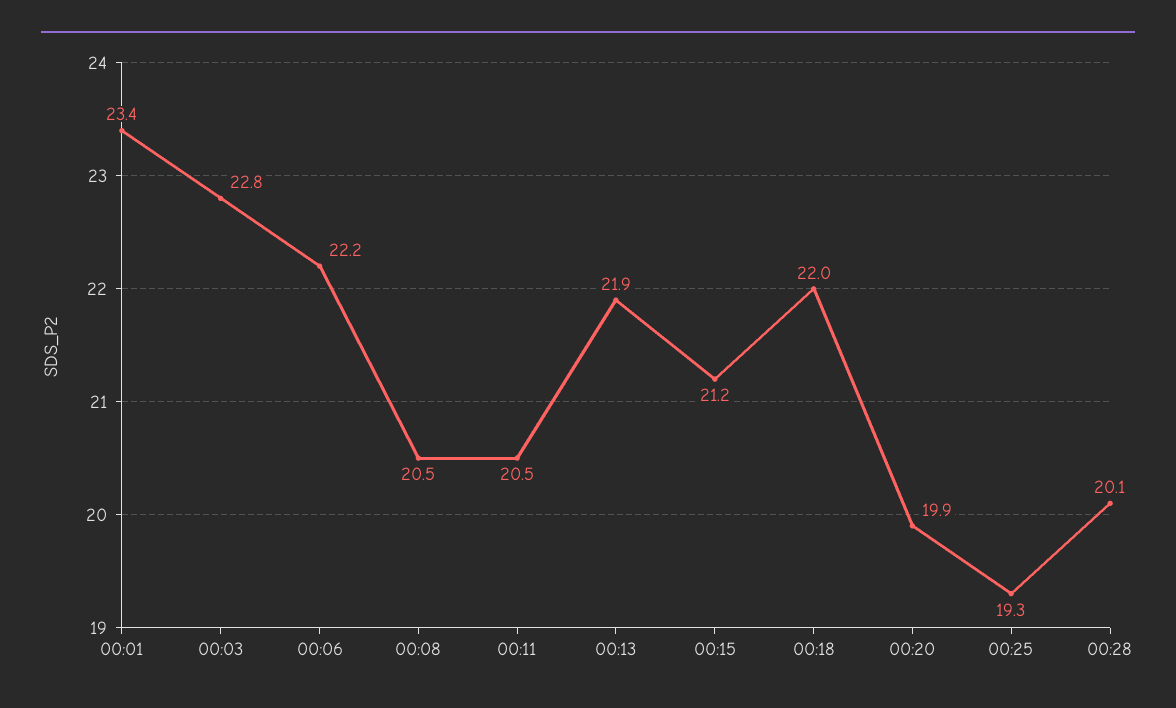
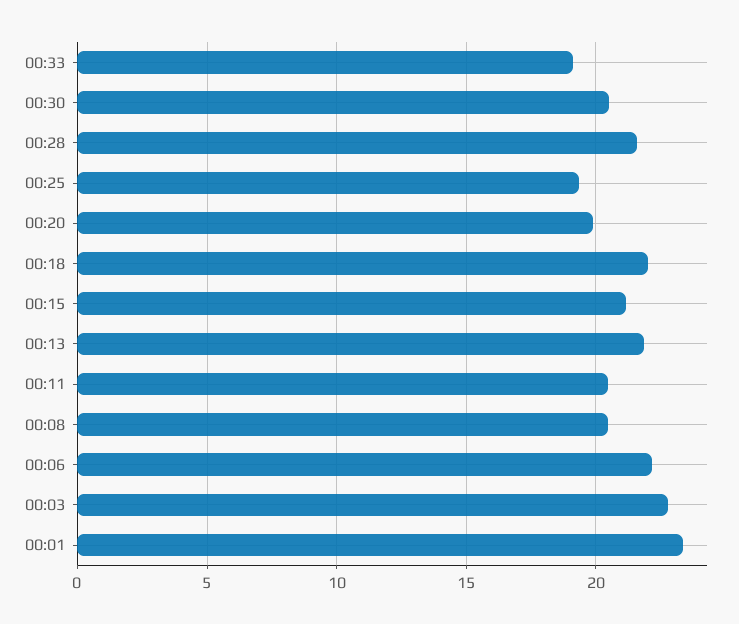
00:28: 20.1 -> 21.5
00:33: none -> 19
00:30: none -> 20.5

